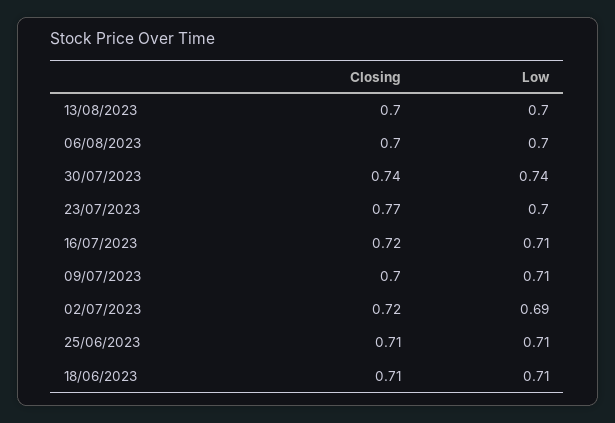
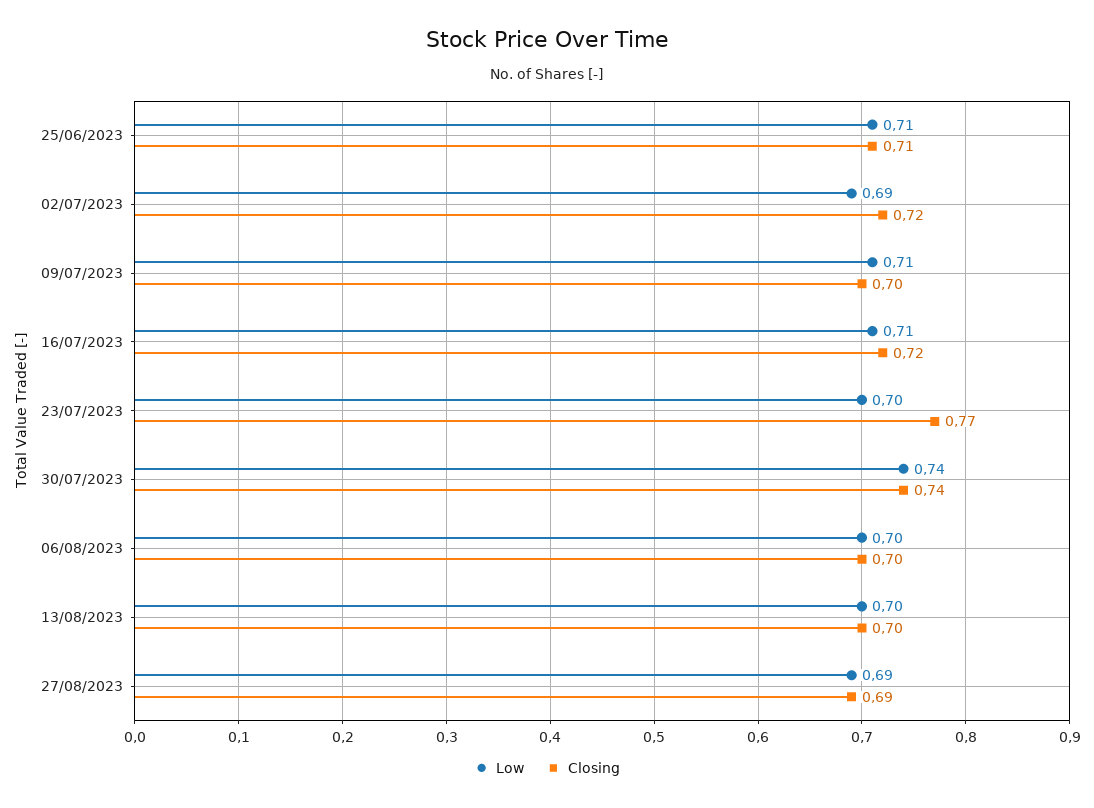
Closing, 18/06/2023: 0.71 -> none
Low, 18/06/2023: 0.71 -> none
Low, 27/08/2023: none -> 0.69
Closing, 27/08/2023: none -> 0.69

